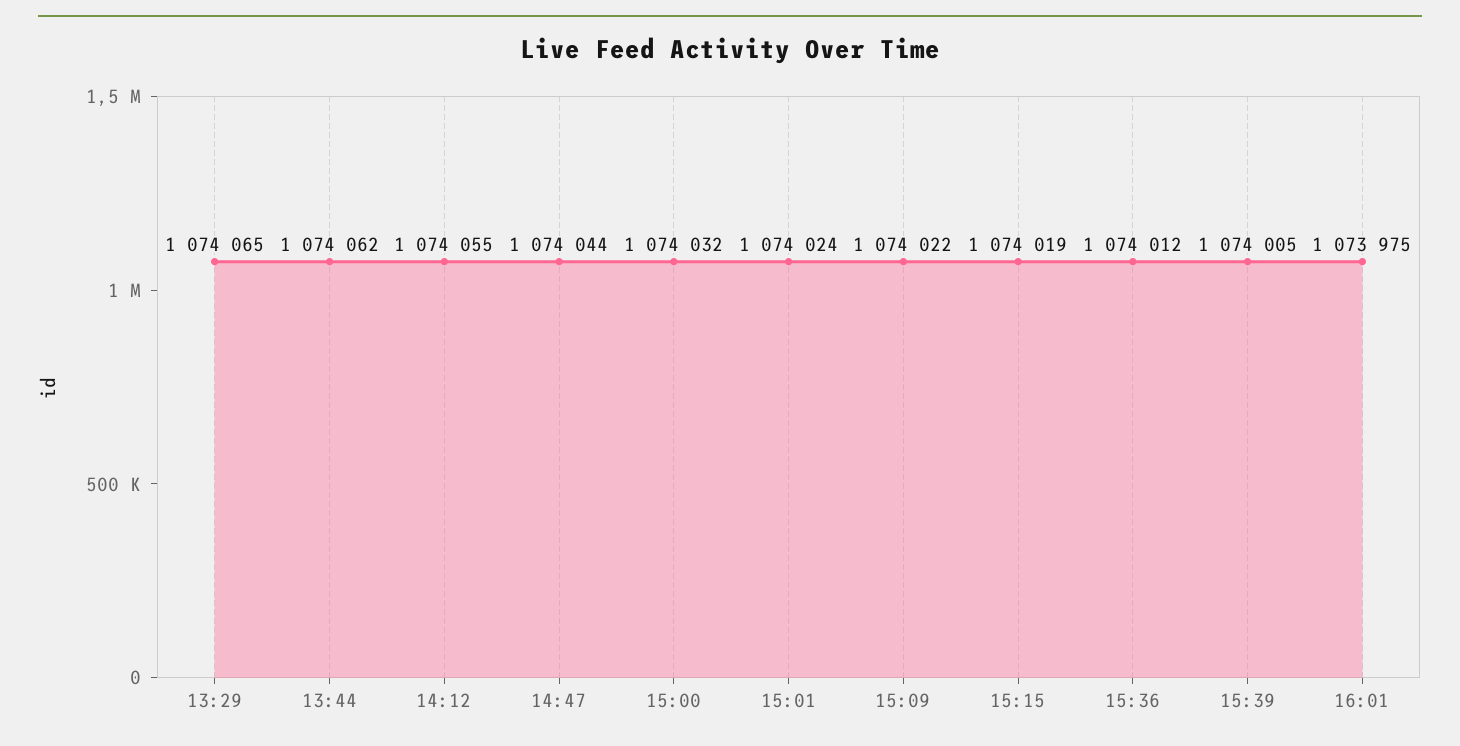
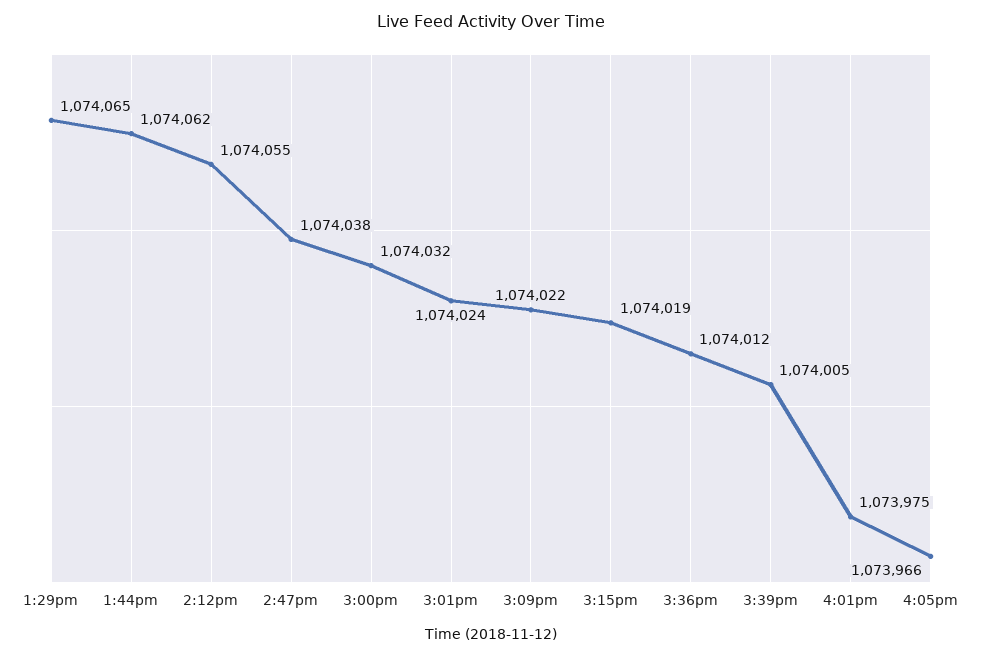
14:47: 1074044 -> 1074038
4:05pm: none -> 1073966

